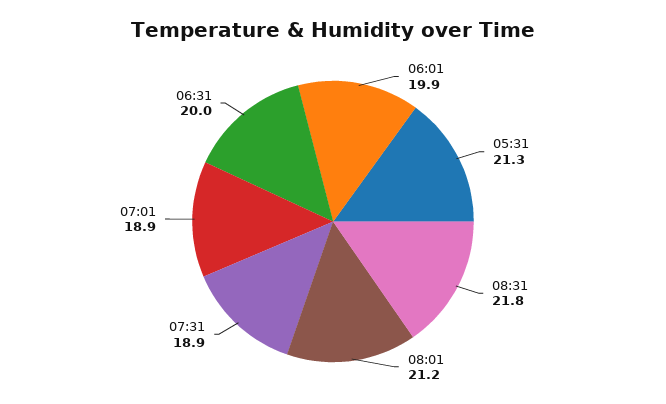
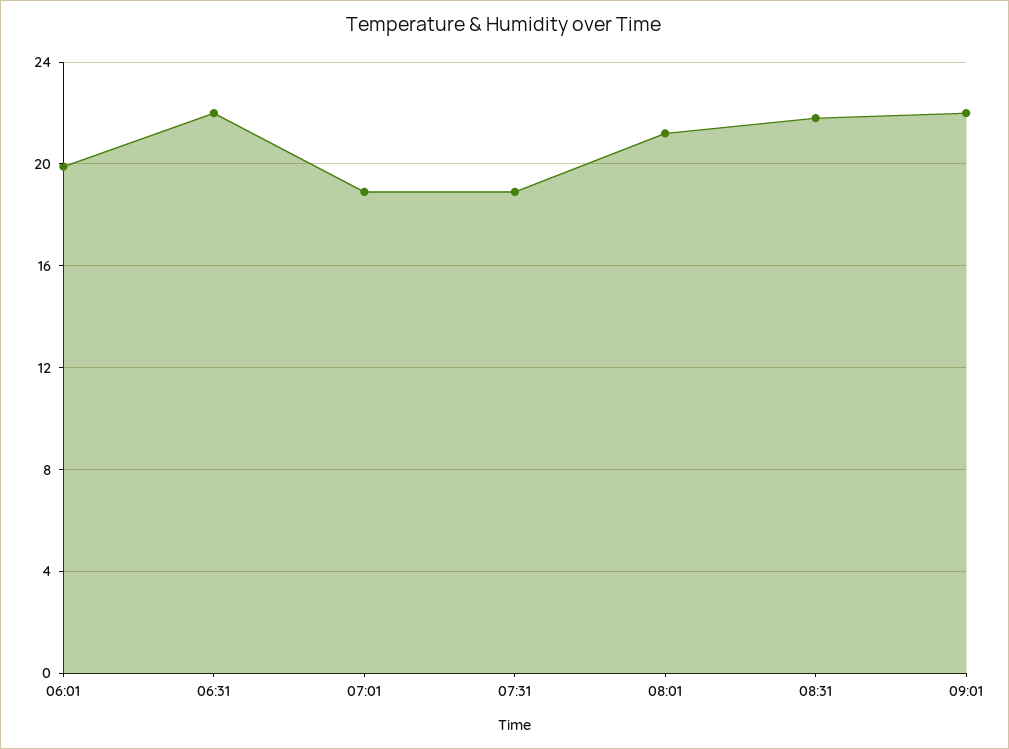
05:31: 21.3 -> none
06:31: 20 -> 22
09:01: none -> 22

